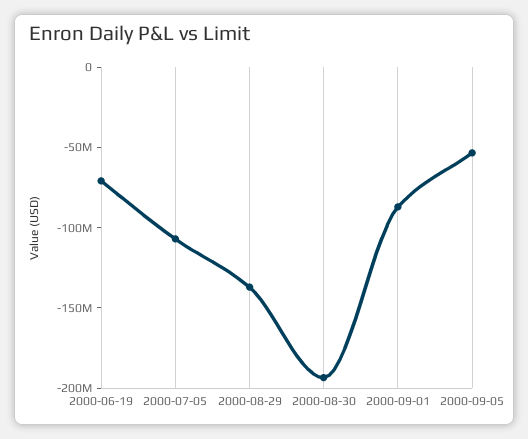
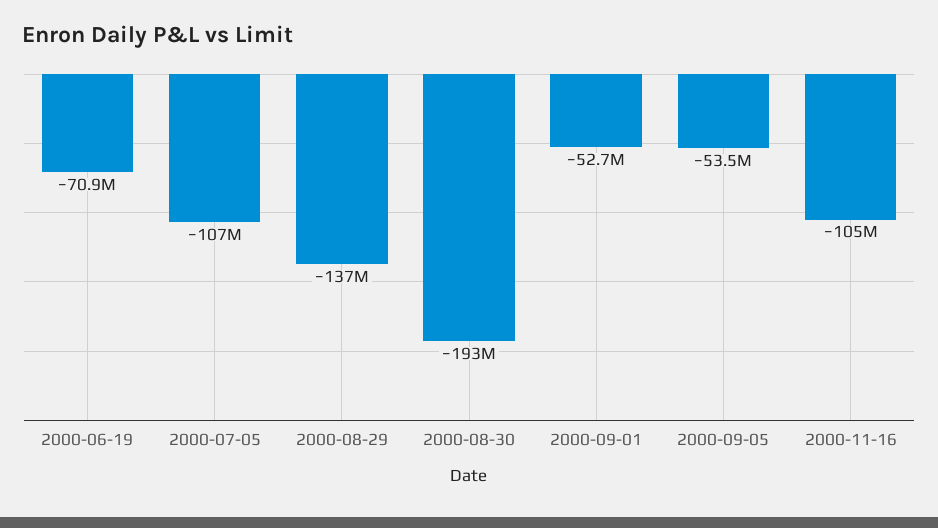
2000-09-01: -90000000 -> -52700000
2000-11-16: none -> -105000000

